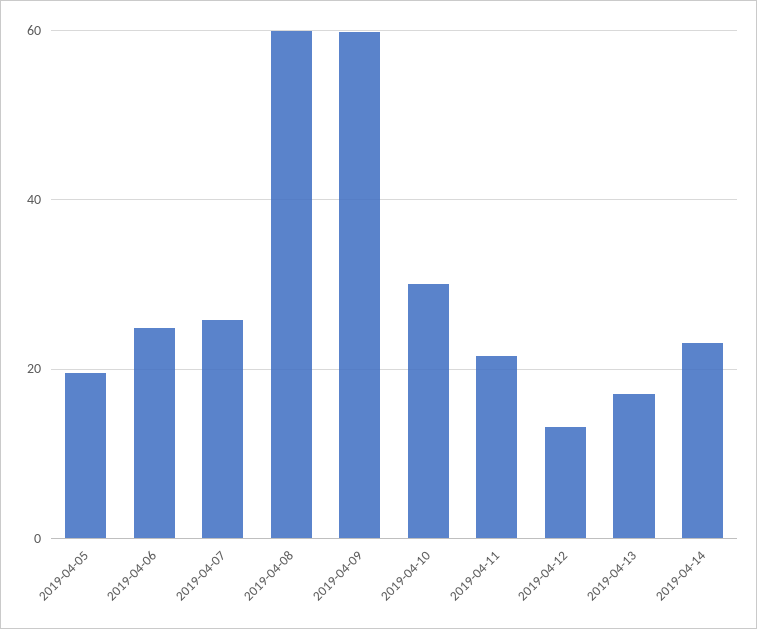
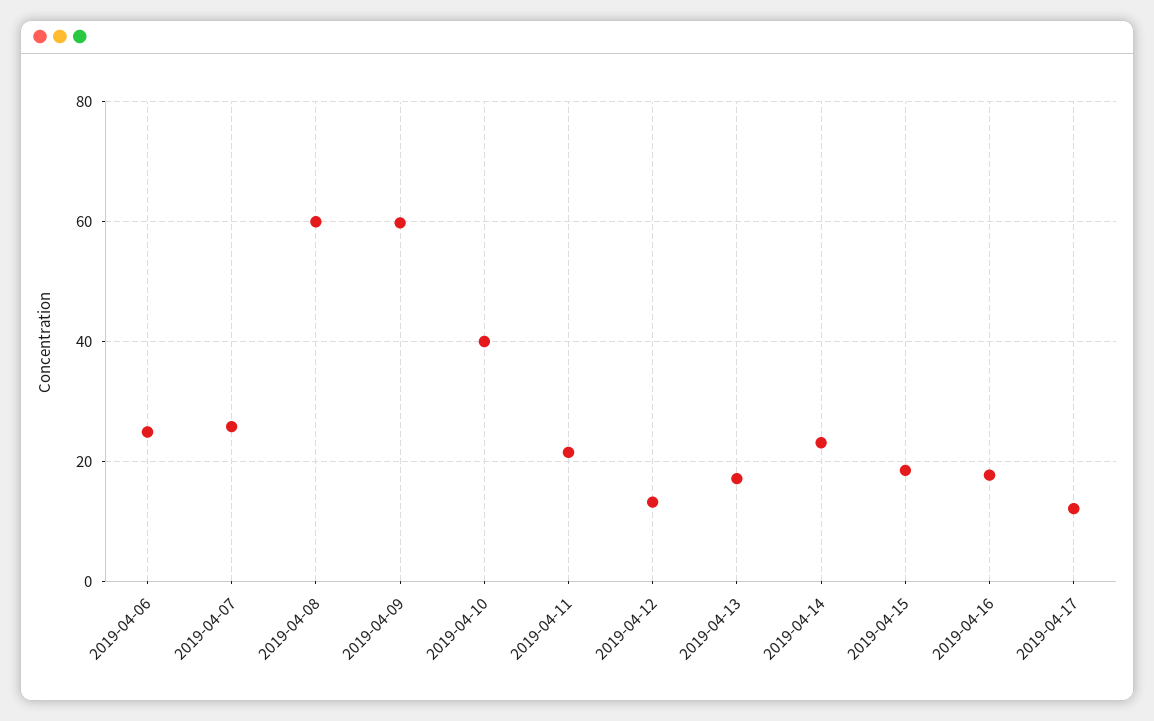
2019-04-05: 20 -> none
2019-04-10: 30 -> 40
2019-04-15: none -> 18
2019-04-16: none -> 18
2019-04-17: none -> 12

